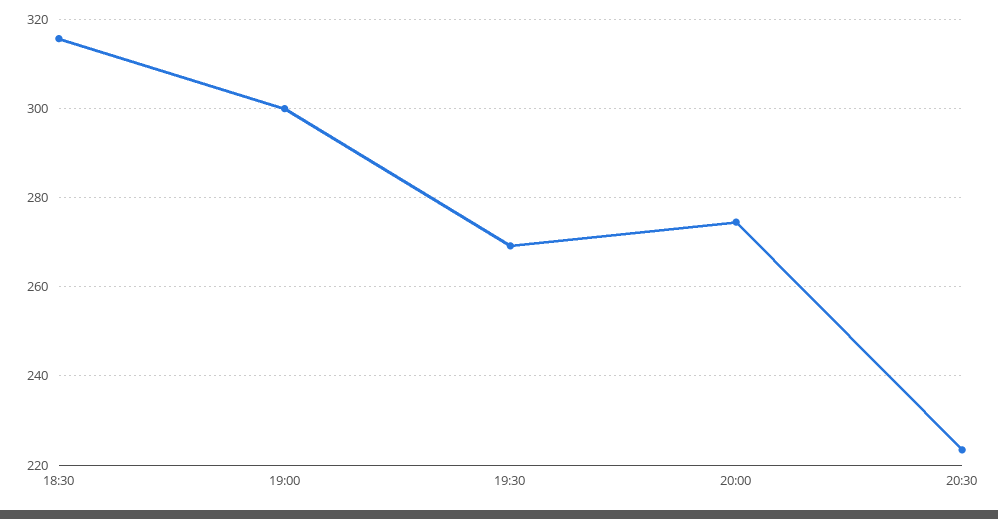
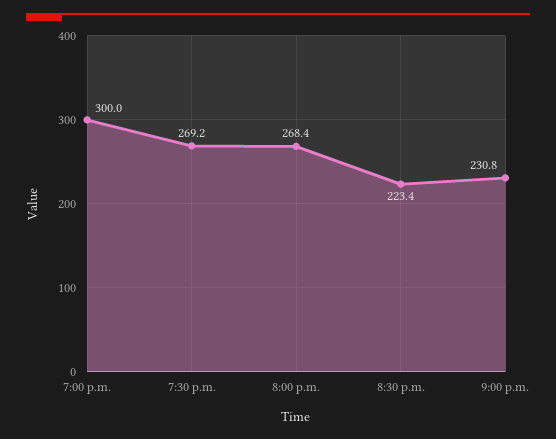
18:30: 316 -> none
20:00: 274 -> 268.4
9:00 p.m.: none -> 230.8

